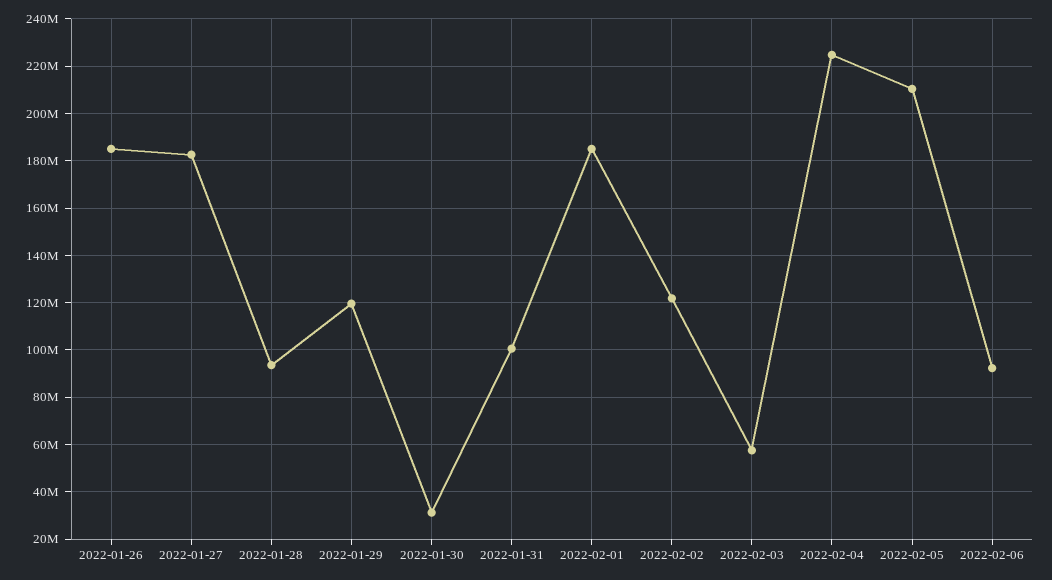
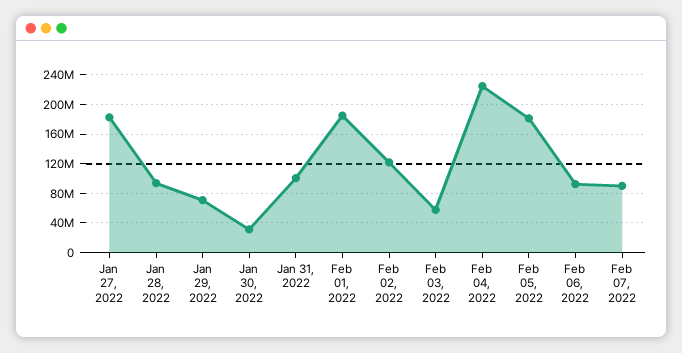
2022-01-26: 185000000 -> none
2022-01-29: 120000000 -> 70000000
2022-02-05: 210000000 -> 180000000
Feb 07, 2022: none -> 90000000

